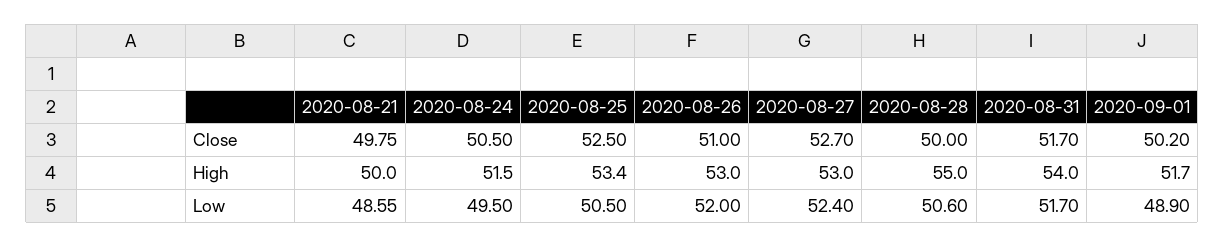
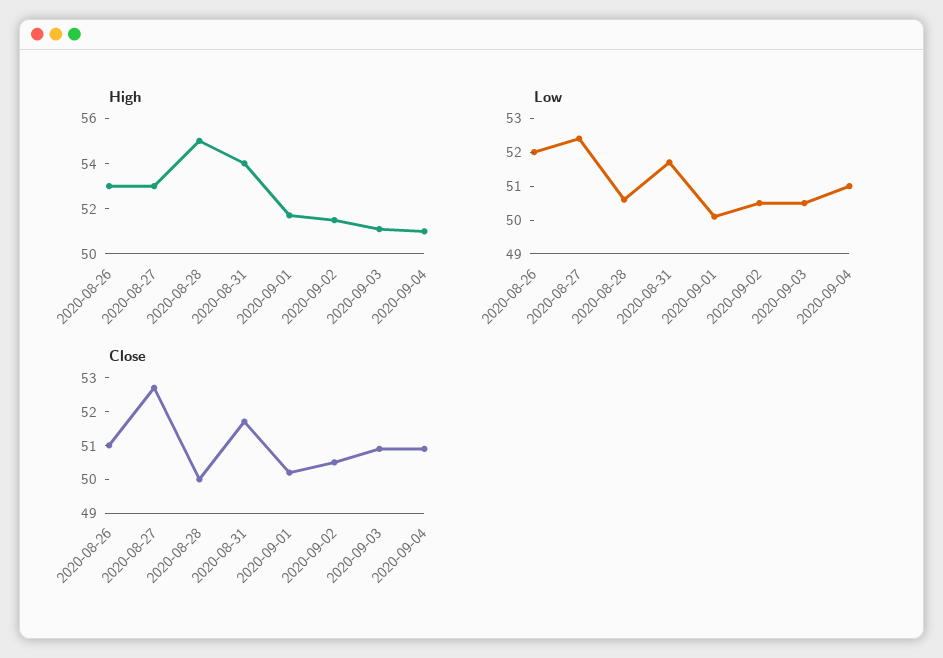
Close, 2020-08-21: 49.75 -> none
Close, 2020-08-24: 50.5 -> none
Close, 2020-08-25: 52.5 -> none
High, 2020-08-21: 50 -> none
High, 2020-08-24: 51.5 -> none
High, 2020-08-25: 53.4 -> none
Low, 2020-08-21: 48.55 -> none
Low, 2020-08-24: 49.5 -> none
Low, 2020-08-25: 50.5 -> none
Low, 2020-09-01: 48.9 -> 50
High, 2020-09-02: none -> 51.5
High, 2020-09-03: none -> 51
High, 2020-09-04: none -> 51
Low, 2020-09-02: none -> 50.5
Low, 2020-09-03: none -> 50.5
Low, 2020-09-04: none -> 51
Close, 2020-09-02: none -> 50.5
Close, 2020-09-03: none -> 51
Close, 2020-09-04: none -> 51

